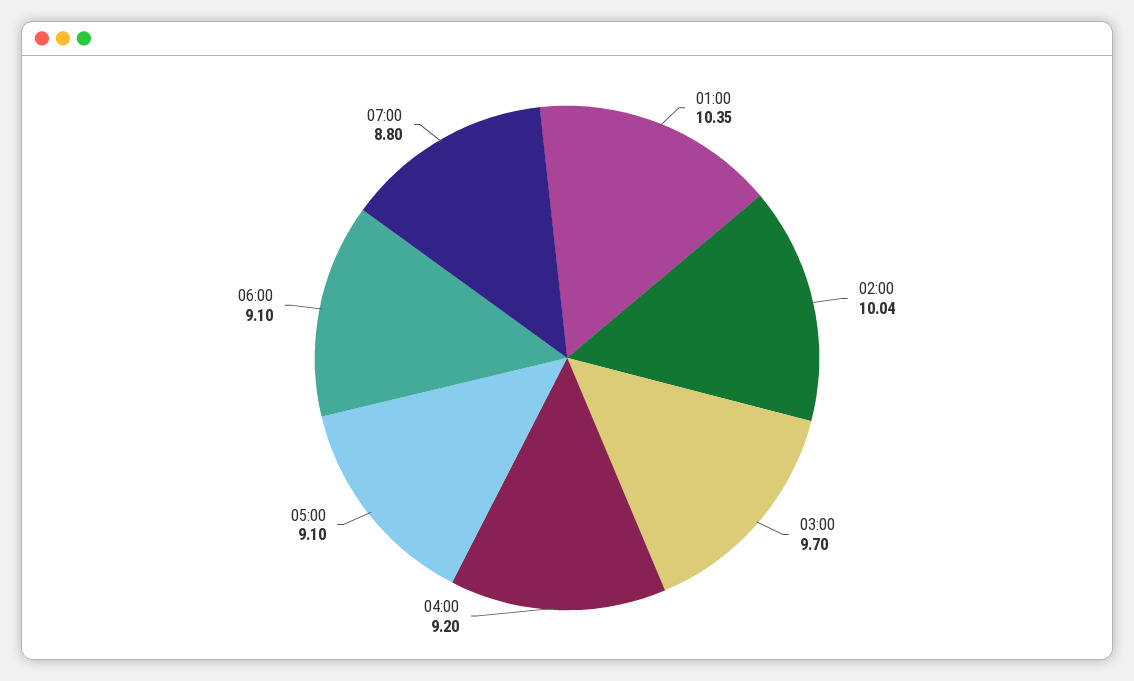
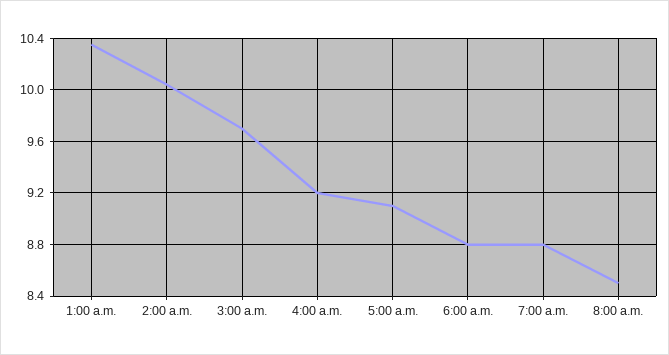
06:00: 9.1 -> 8.8
8:00 a.m.: none -> 8.5

